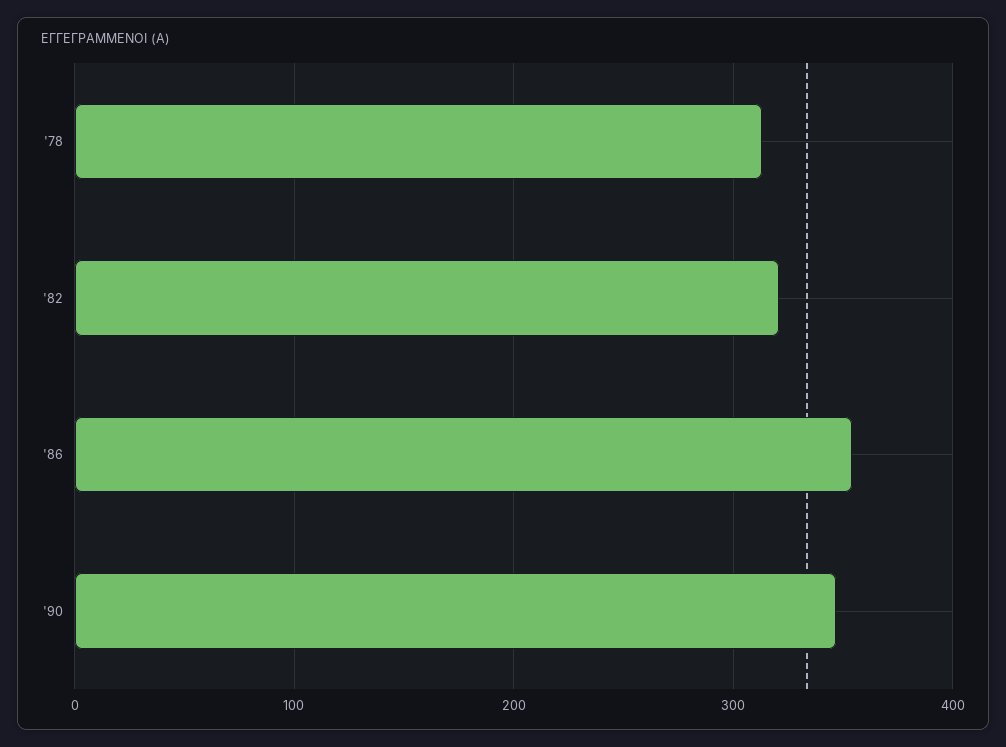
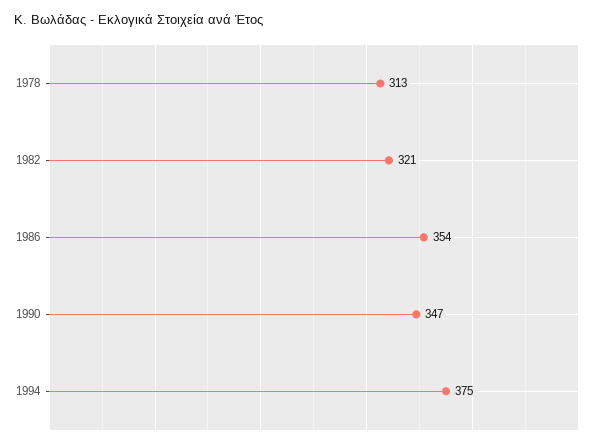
1994: none -> 375

